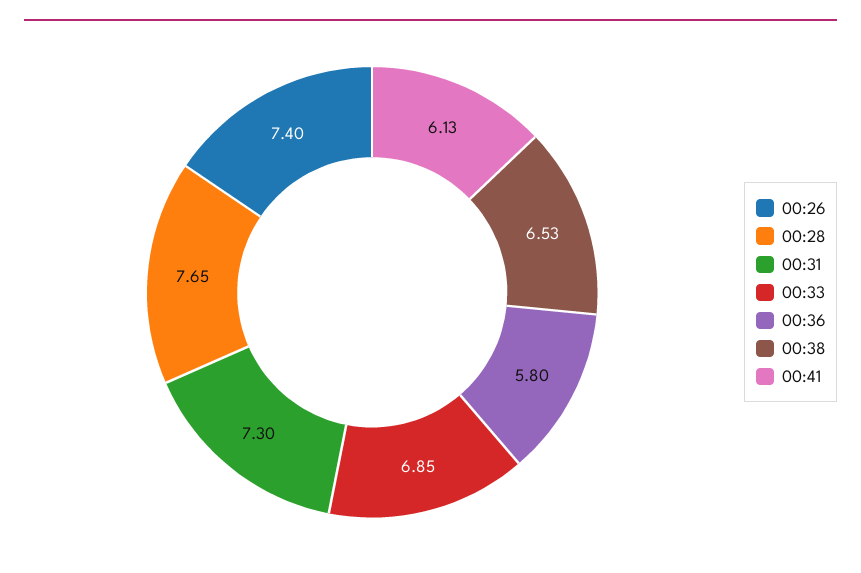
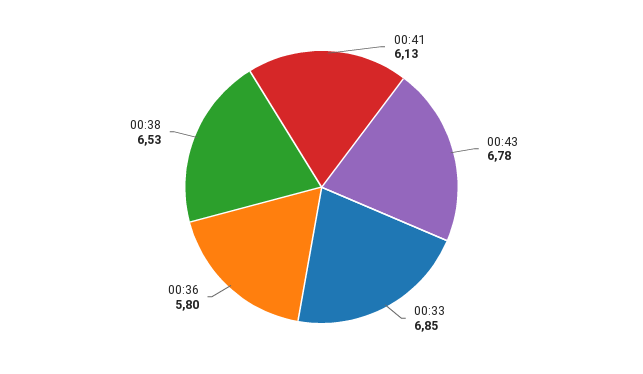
00:26: 7.4 -> none
00:28: 7.65 -> none
00:31: 7.3 -> none
00:43: none -> 6.78

